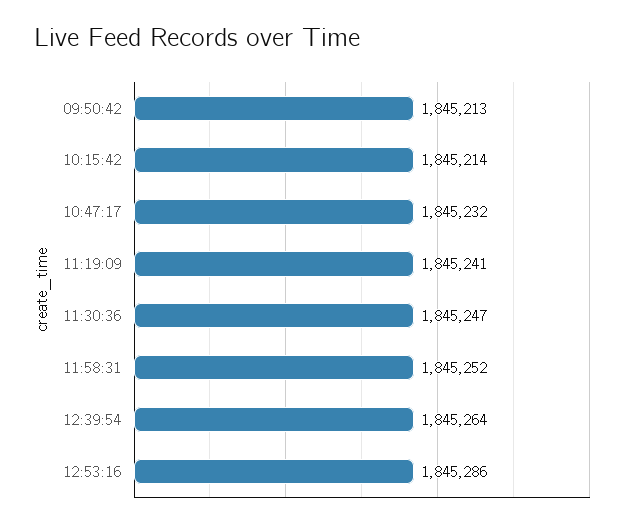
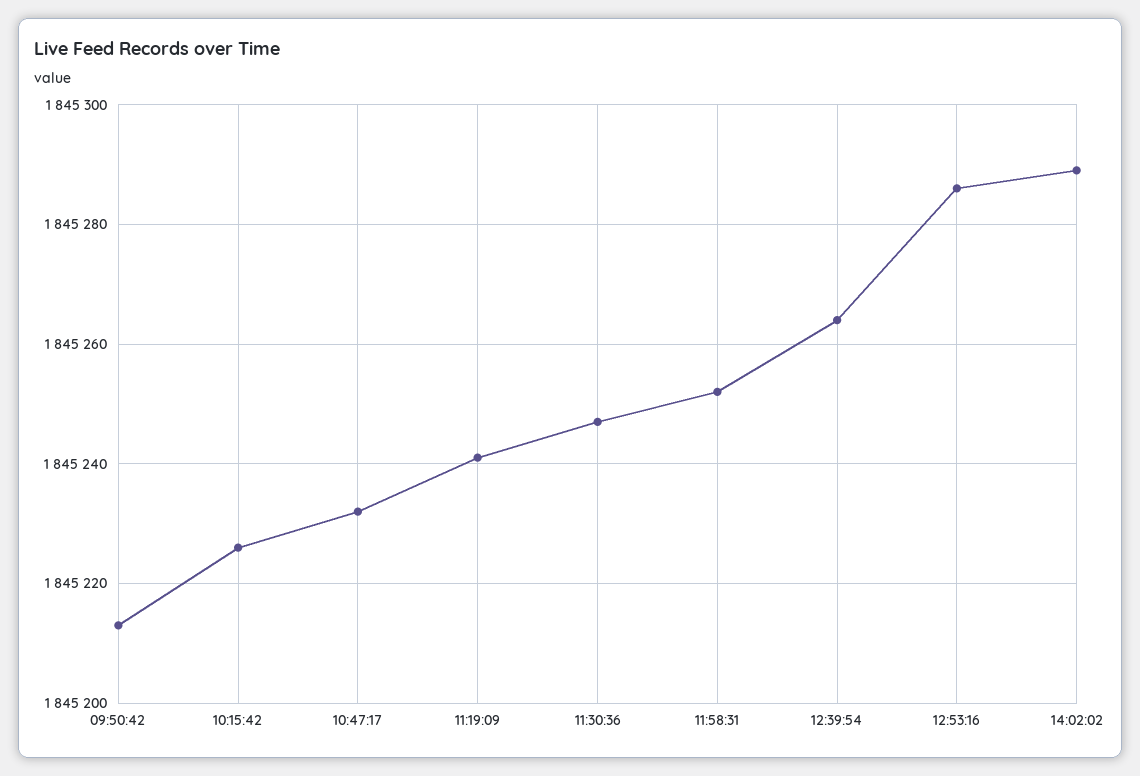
10:15:42: 1845214 -> 1845225
14:02:02: none -> 1845290

